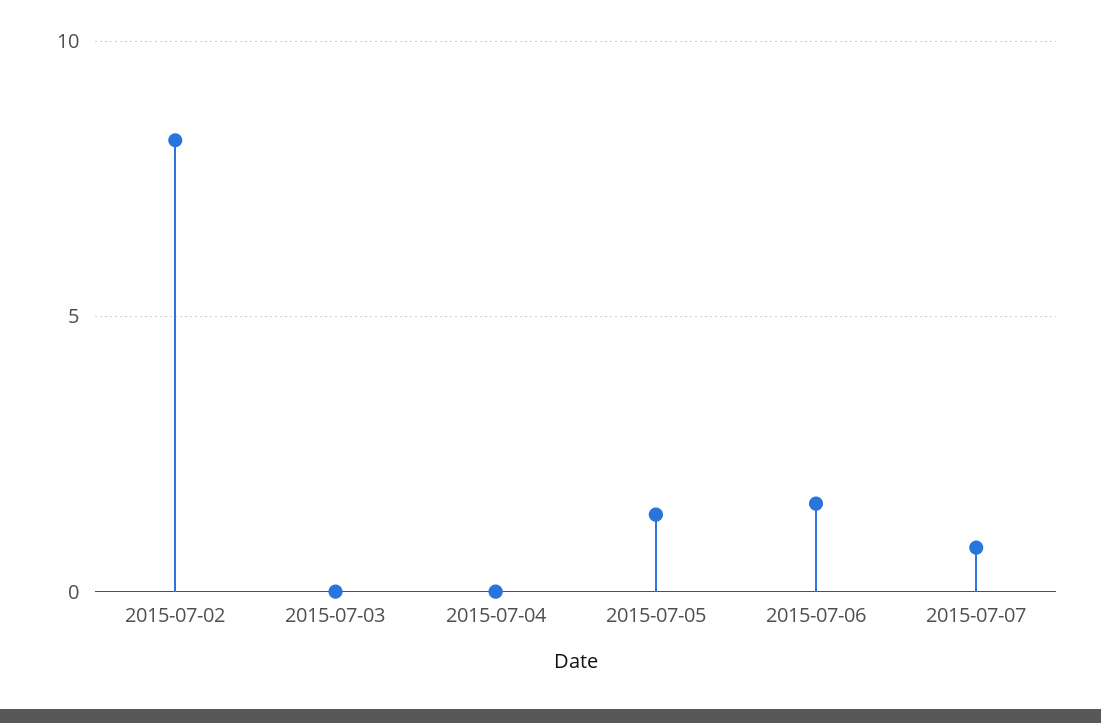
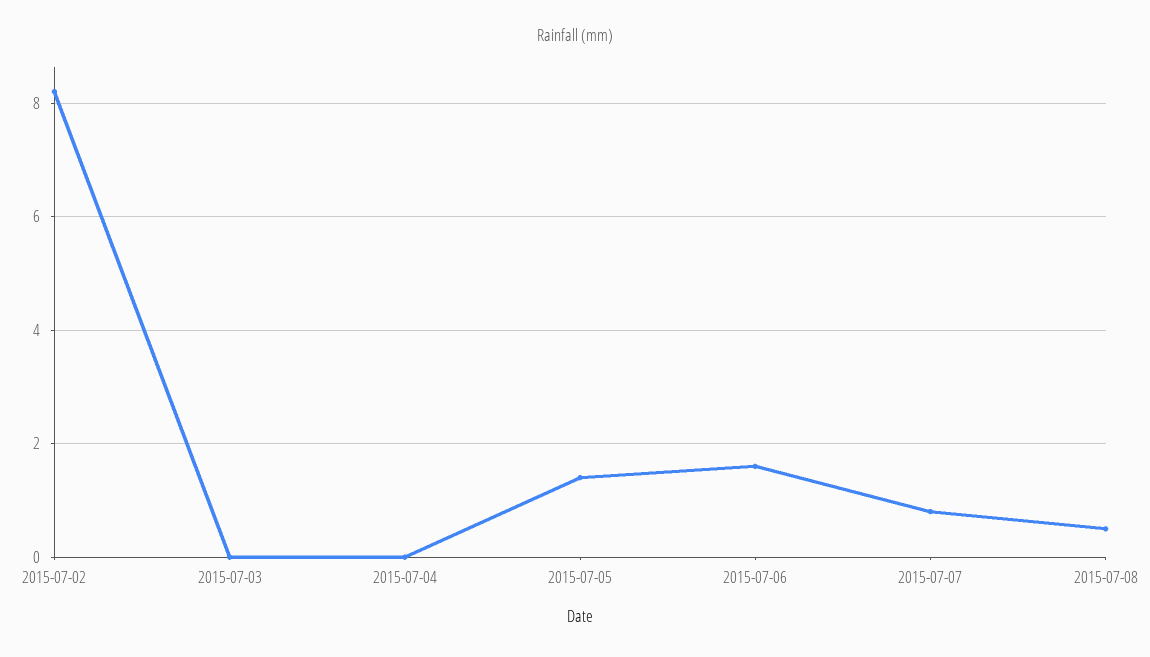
2015-07-08: none -> 0.5

